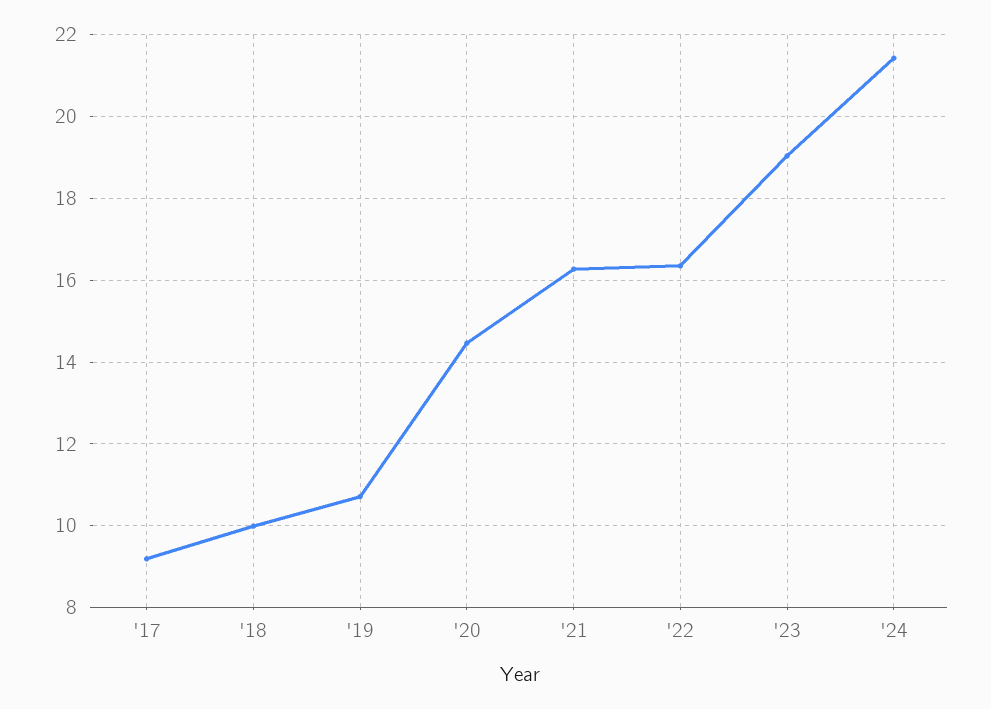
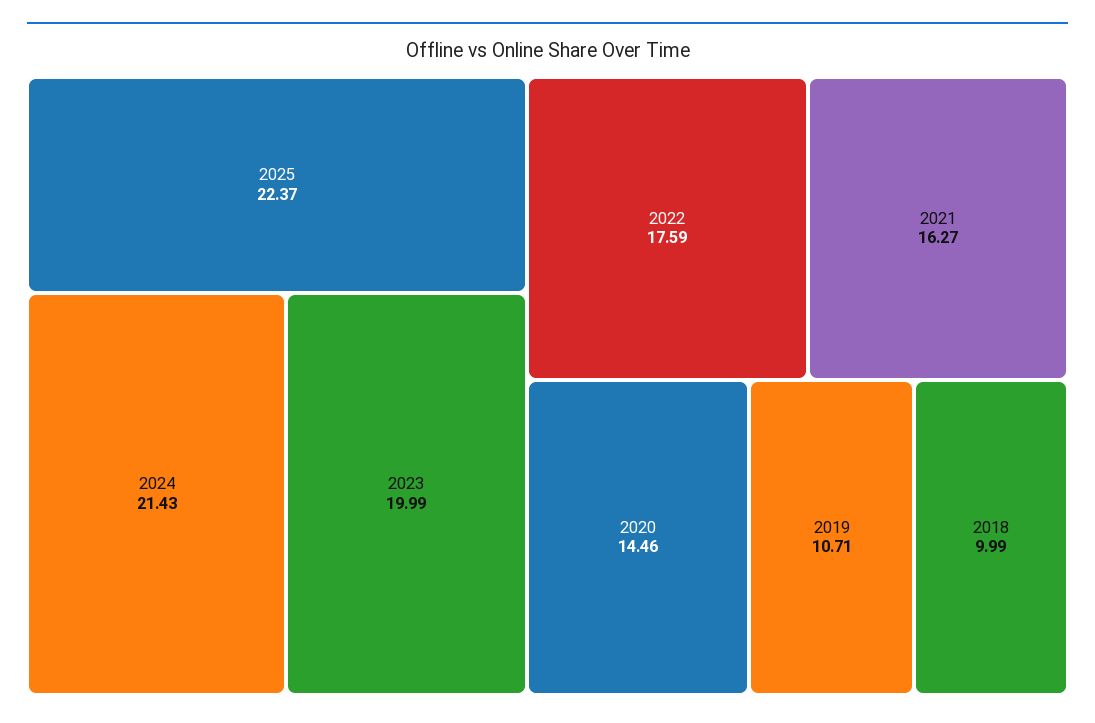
'17: 9.2 -> none
'22: 16.4 -> 17.59
'23: 19 -> 19.99
2025: none -> 22.37

